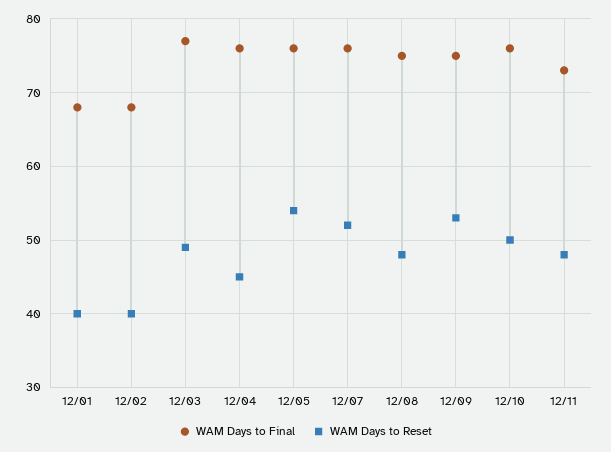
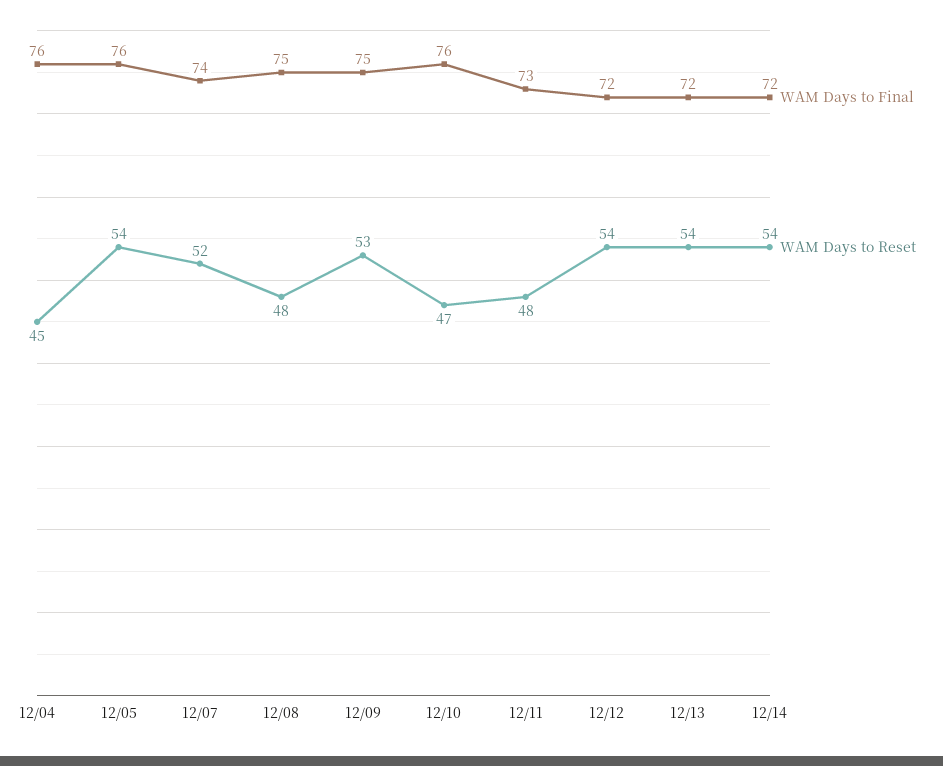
WAM Days to Final, 12/01: 68 -> none
WAM Days to Reset, 12/01: 40 -> none
WAM Days to Final, 12/02: 68 -> none
WAM Days to Reset, 12/02: 40 -> none
WAM Days to Final, 12/03: 77 -> none
WAM Days to Reset, 12/03: 49 -> none
WAM Days to Final, 12/07: 76 -> 74
WAM Days to Reset, 12/10: 50 -> 47
WAM Days to Final, 12/12: none -> 72
WAM Days to Reset, 12/12: none -> 54
WAM Days to Final, 12/13: none -> 72
WAM Days to Reset, 12/13: none -> 54
WAM Days to Final, 12/14: none -> 72
WAM Days to Reset, 12/14: none -> 54

